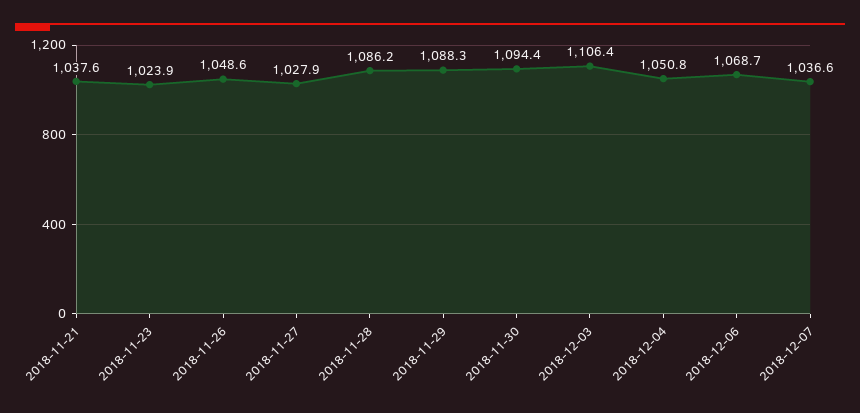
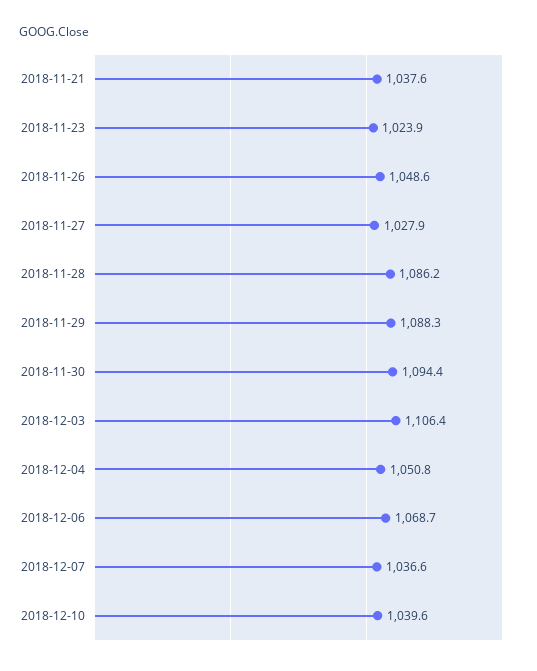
2018-12-10: none -> 1039.6

